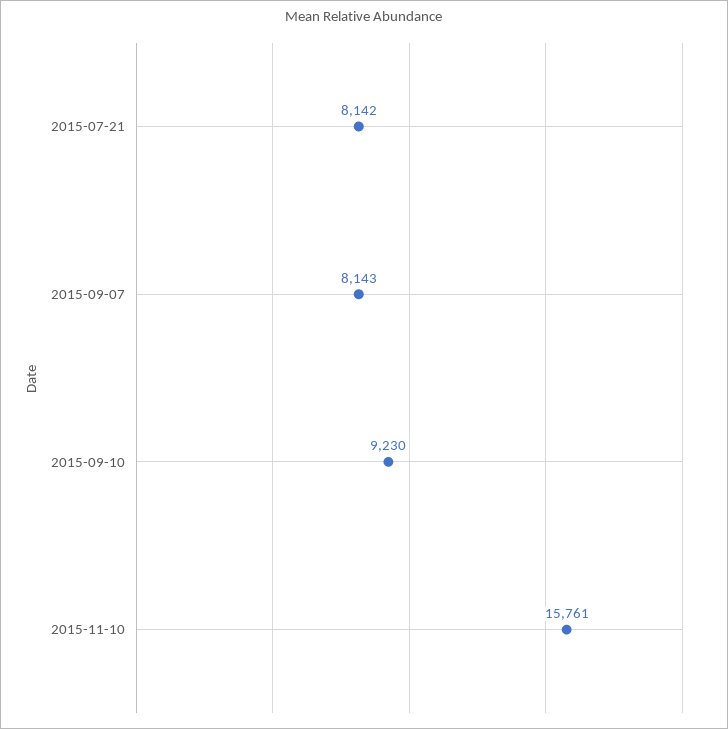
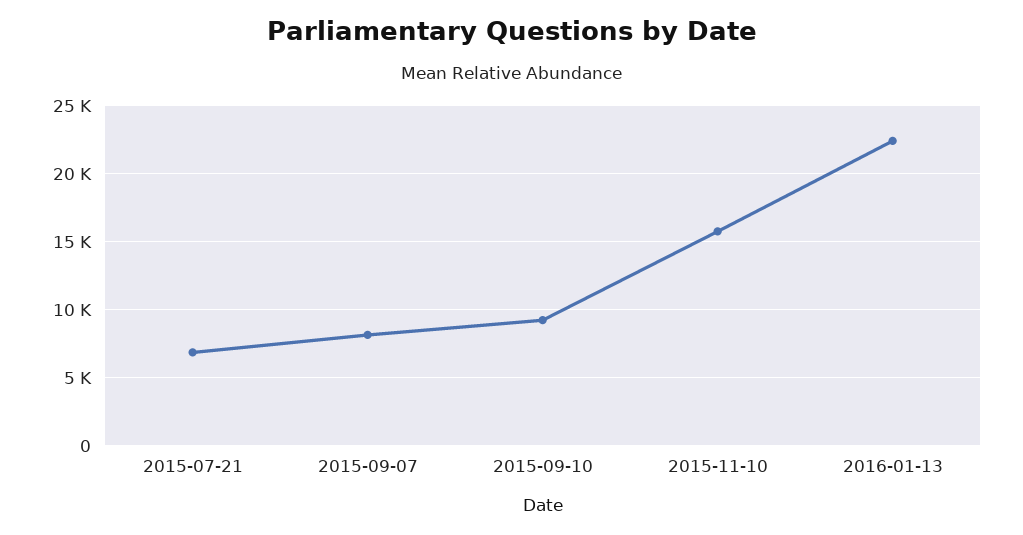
2015-07-21: 8142 -> 7000
2016-01-13: none -> 22500

